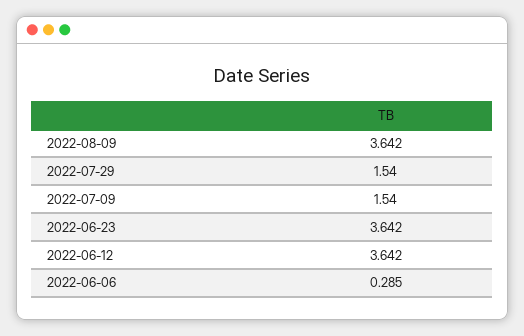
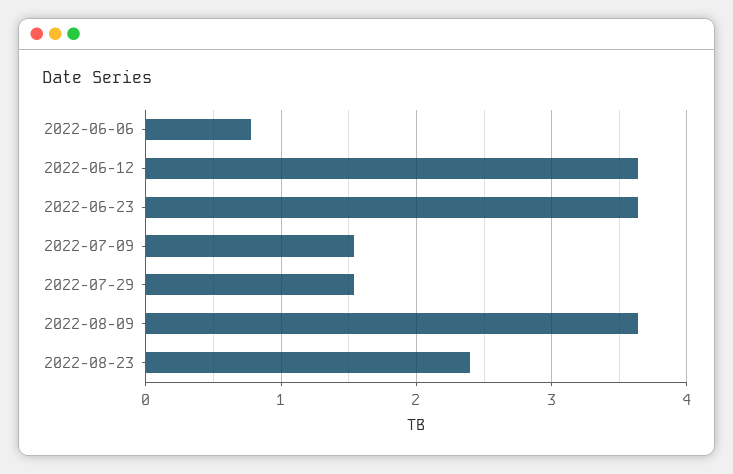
2022-06-06: 0.285 -> 0.8
2022-08-23: none -> 2.4

